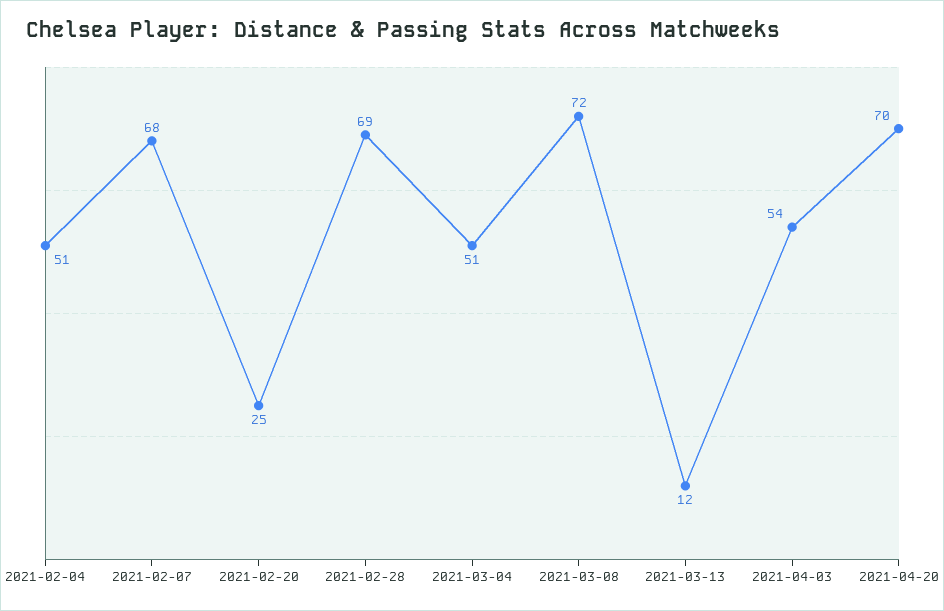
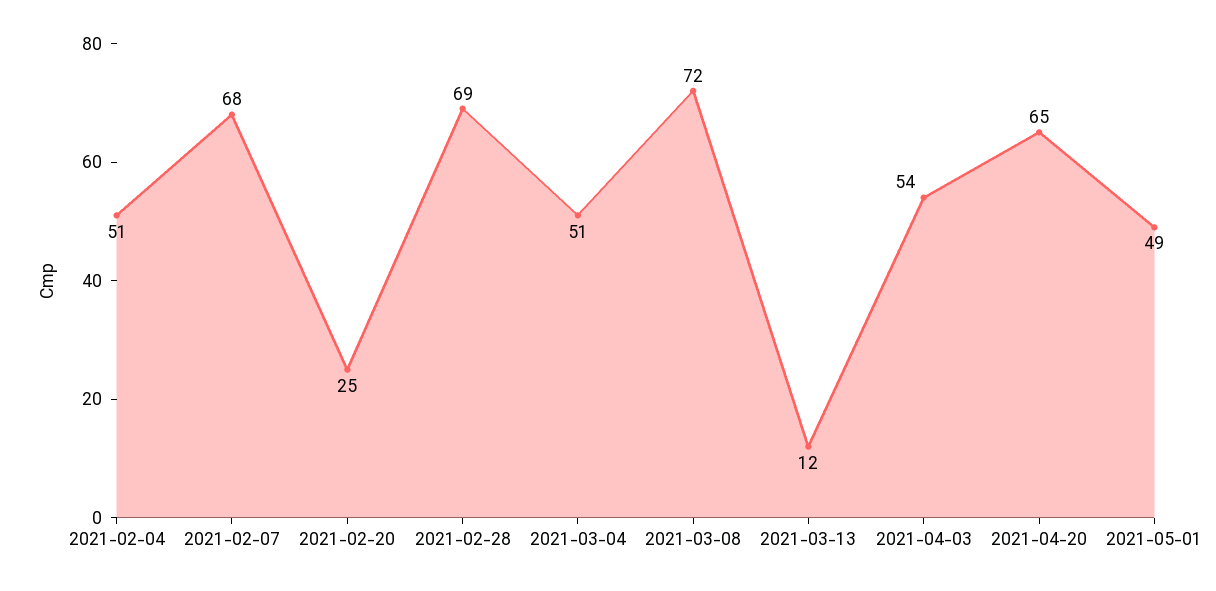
2021-04-20: 70 -> 65
2021-05-01: none -> 49

